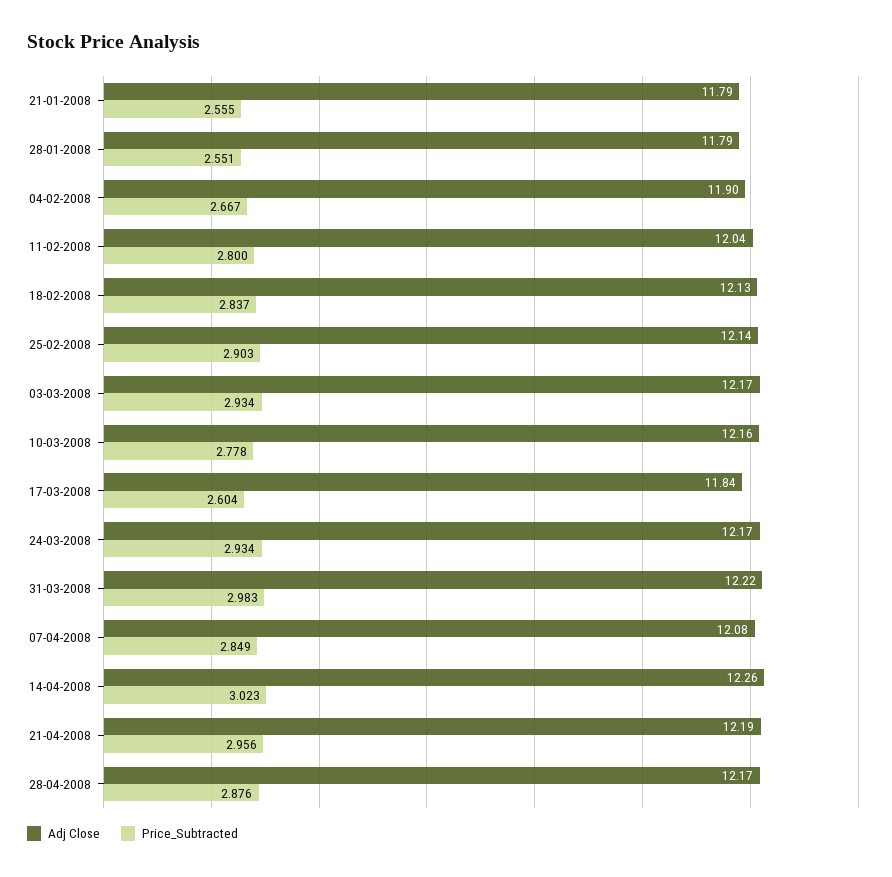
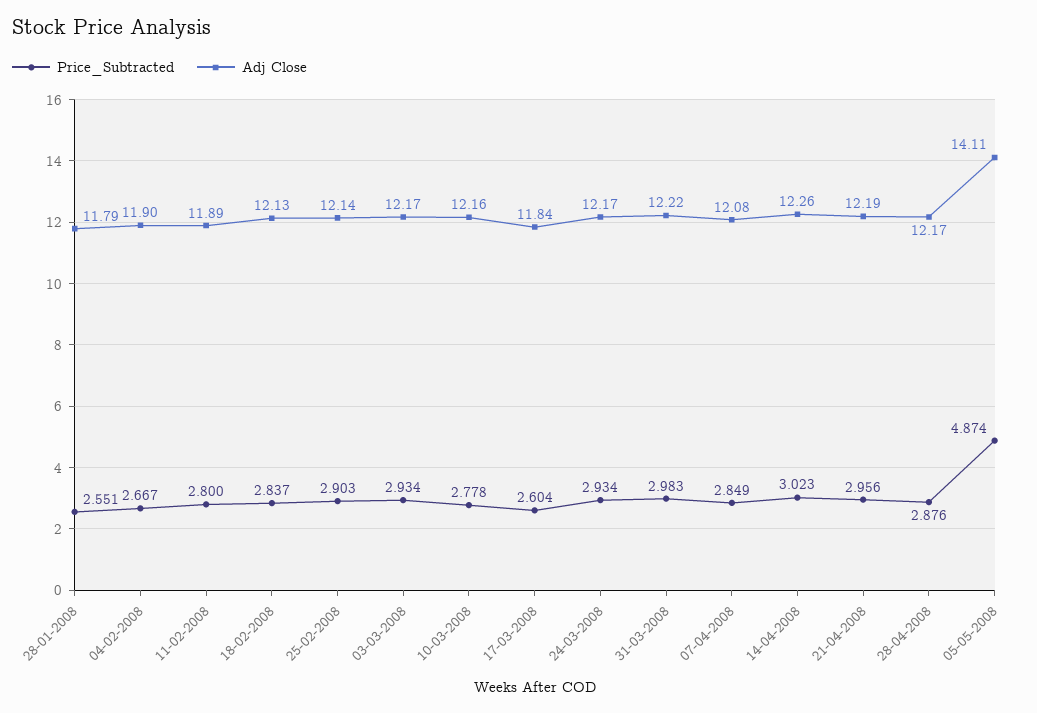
Adj Close, 21-01-2008: 11.79 -> none
Price_Subtracted, 21-01-2008: 2.555 -> none
Adj Close, 11-02-2008: 12.04 -> 11.89
Price_Subtracted, 05-05-2008: none -> 4.874
Adj Close, 05-05-2008: none -> 14.11

